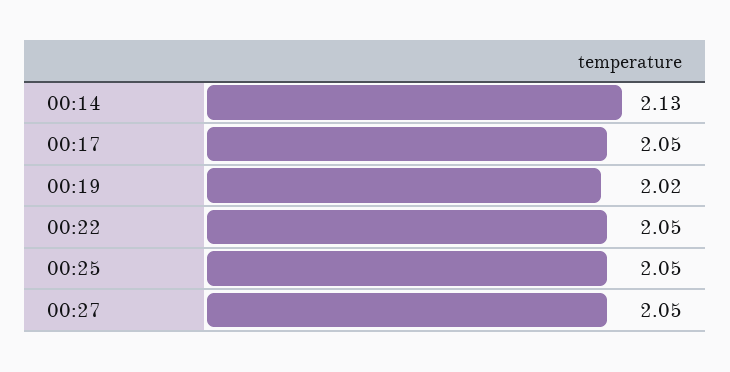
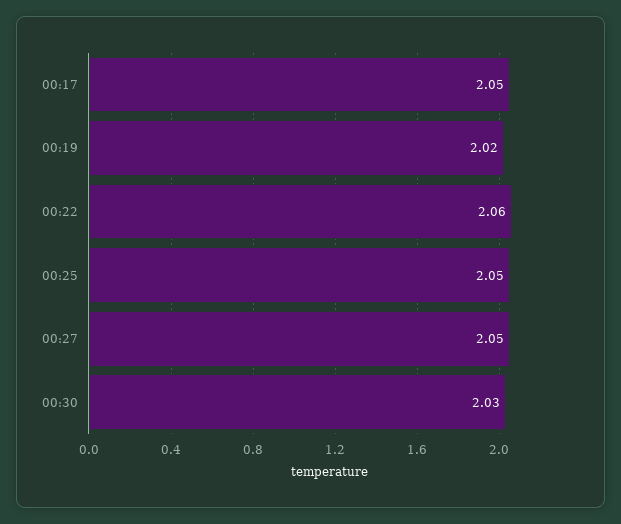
00:14: 2.13 -> none
00:22: 2.05 -> 2.06
00:30: none -> 2.03

